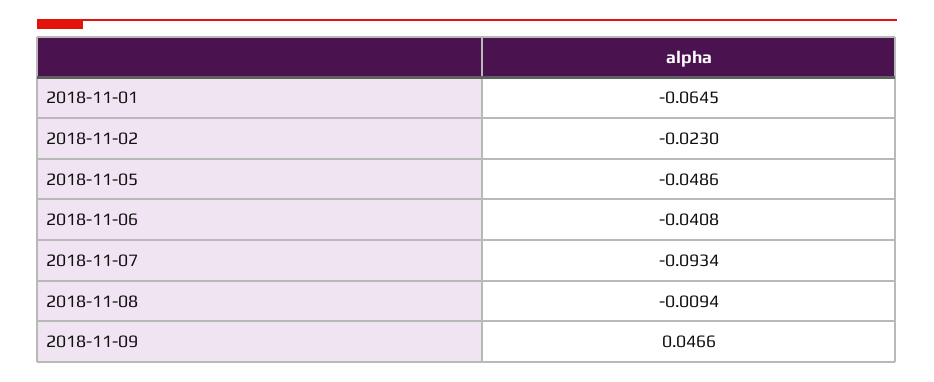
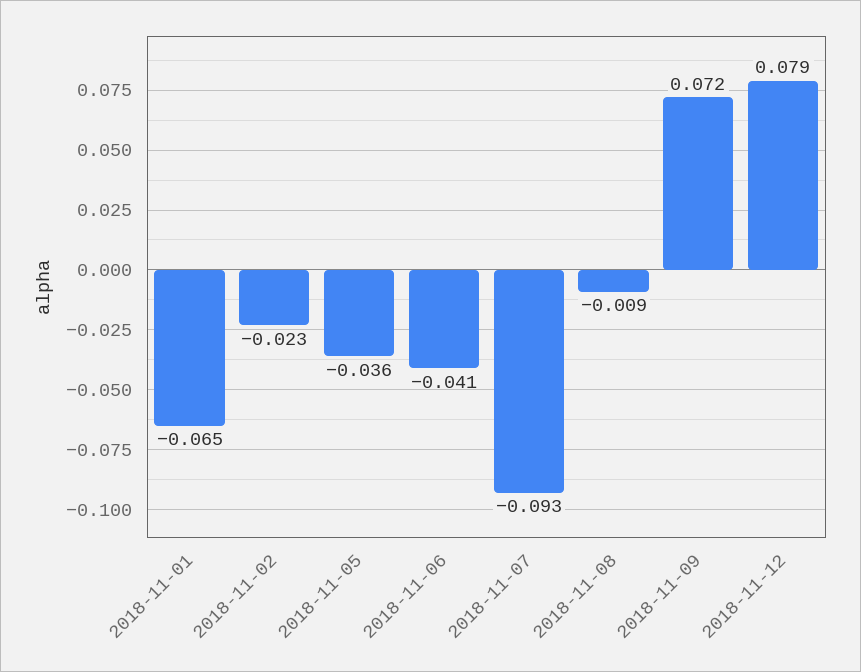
2018-11-05: -0.0486 -> -0.036
2018-11-09: 0.0466 -> 0.072
2018-11-12: none -> 0.079

